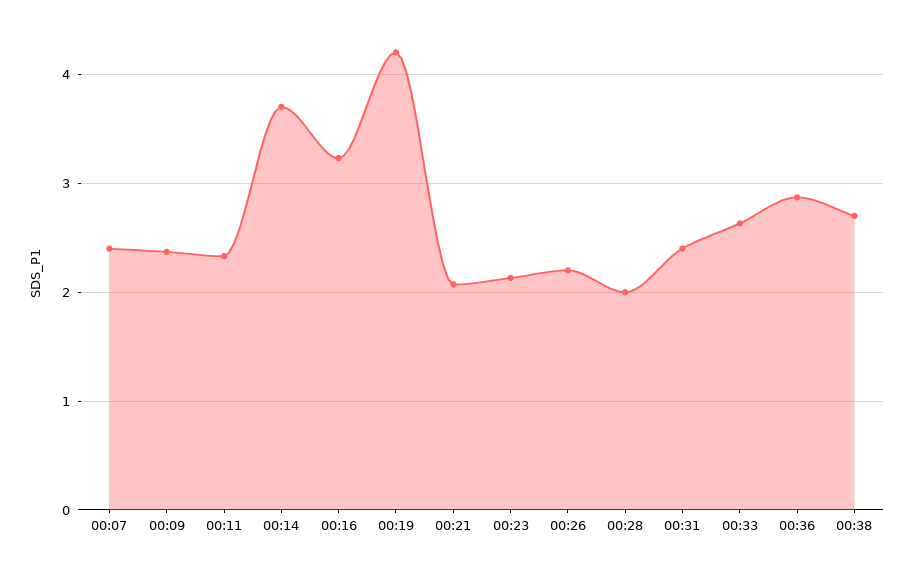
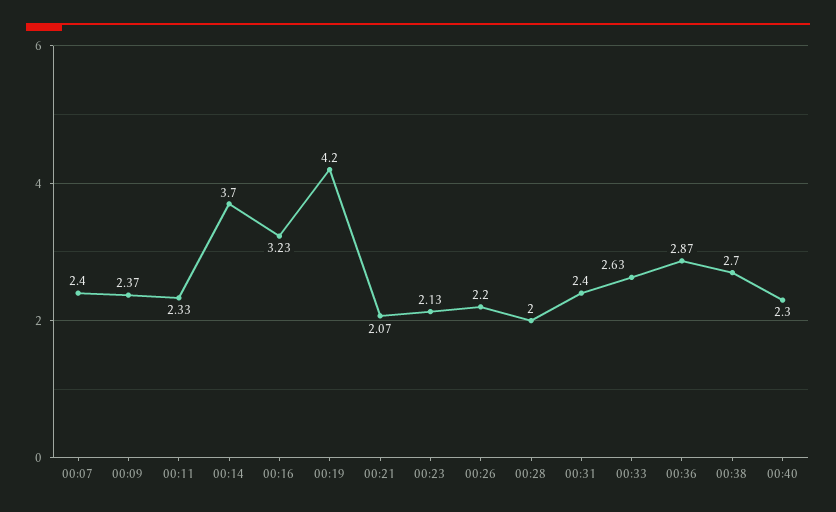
00:40: none -> 2.3

